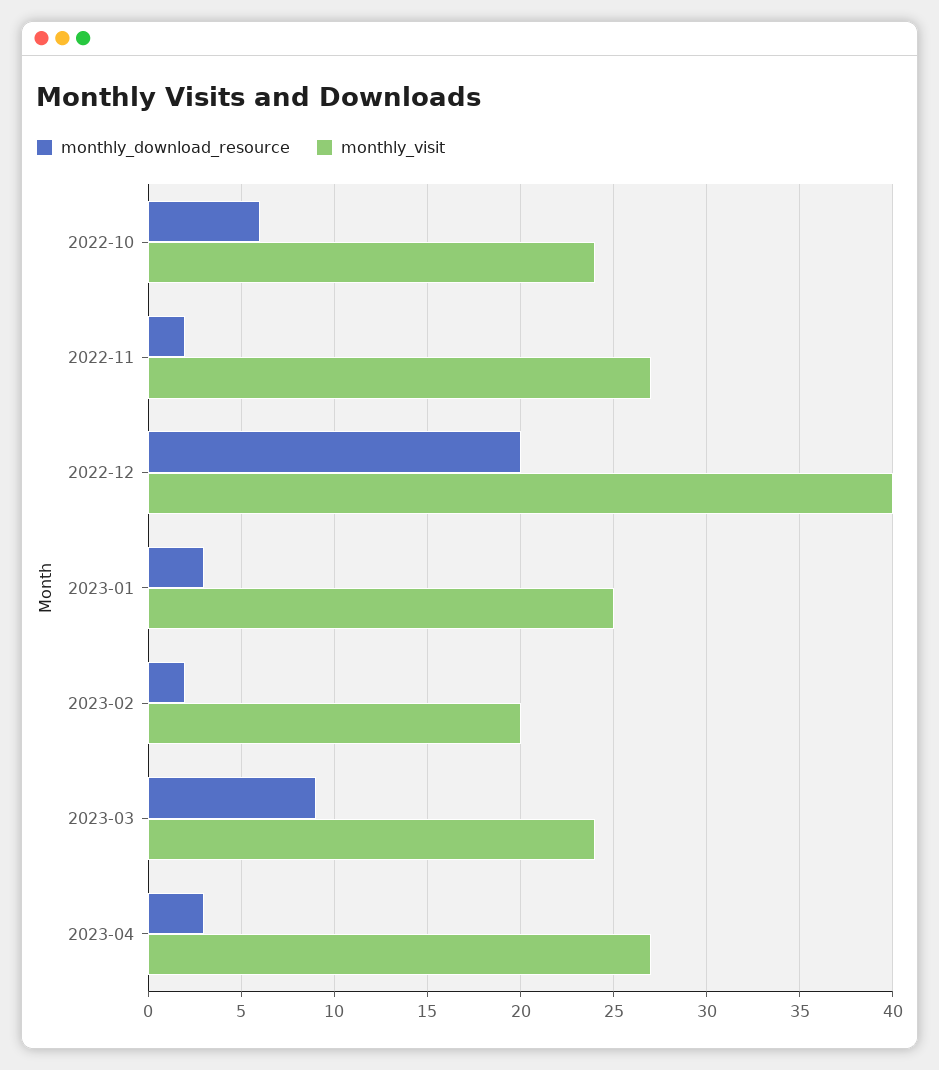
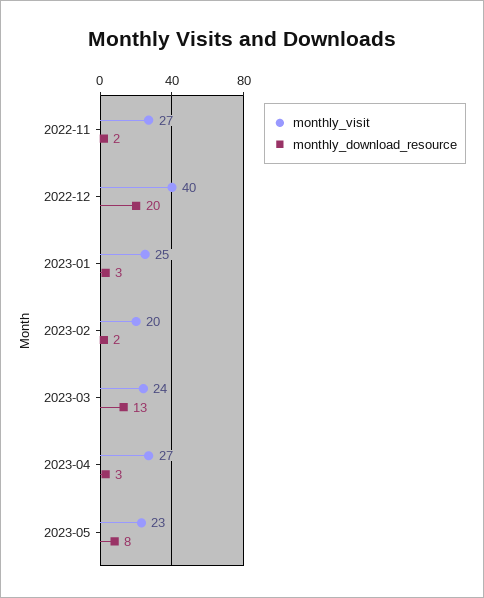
monthly_download_resource, 2022-10: 6 -> none
monthly_visit, 2022-10: 24 -> none
monthly_download_resource, 2023-03: 9 -> 13
monthly_visit, 2023-05: none -> 23
monthly_download_resource, 2023-05: none -> 8

